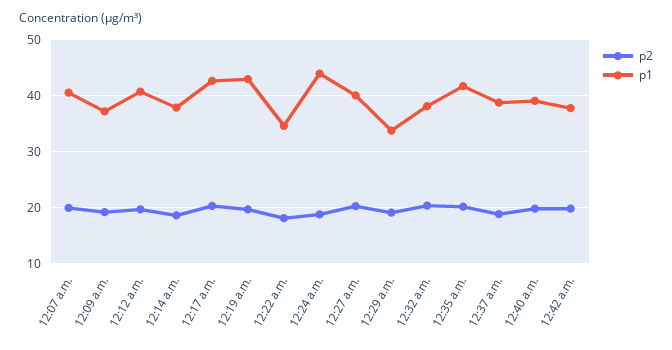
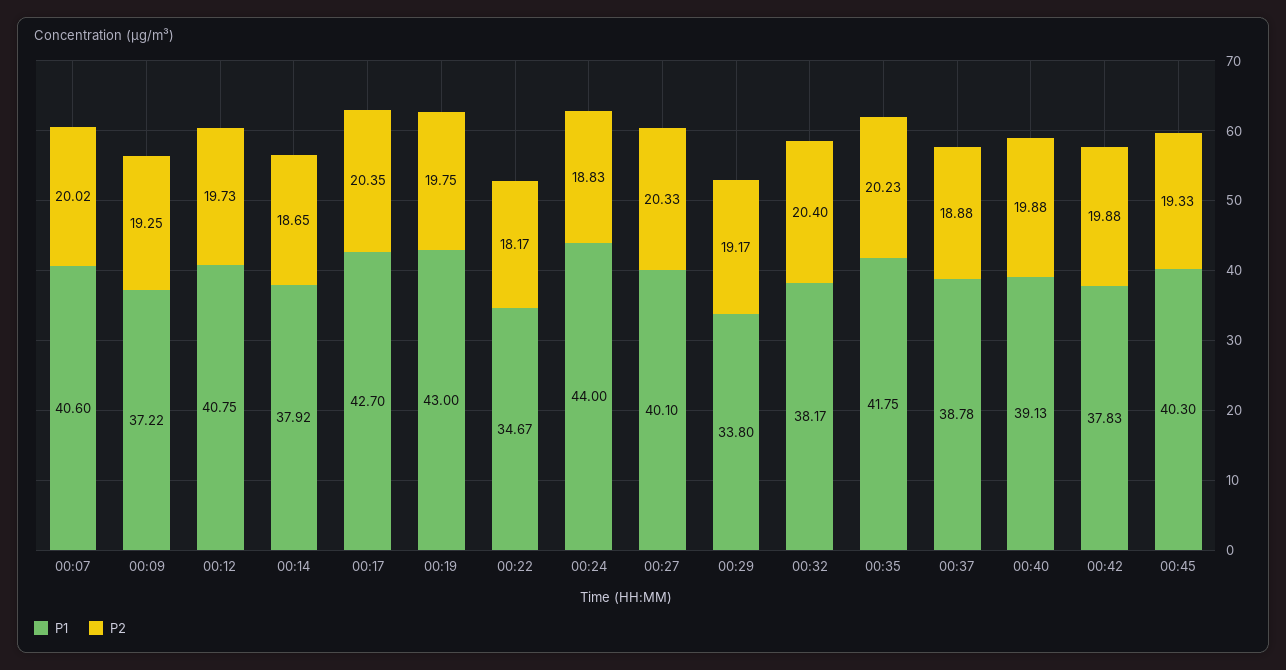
p1, 00:45: none -> 40.3
p2, 00:45: none -> 19.33

